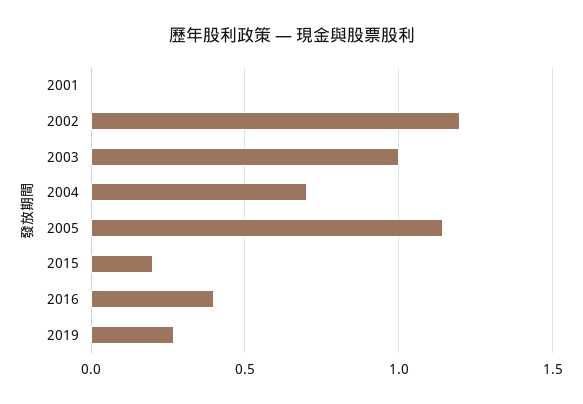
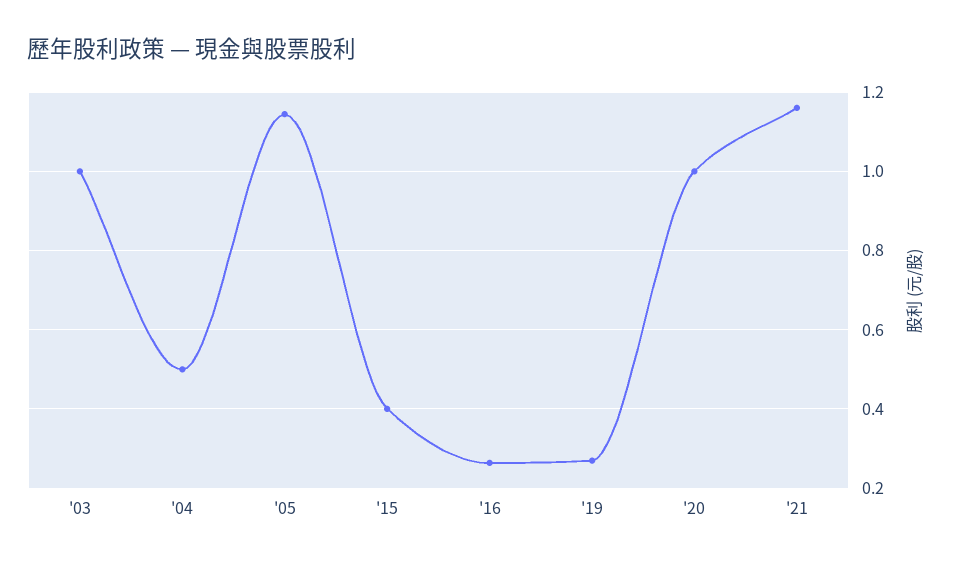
2001: 0 -> none
2002: 1.2 -> none
2004: 0.7 -> 0.5
2015: 0.2 -> 0.4
2016: 0.4 -> 0.26
'20: none -> 1
'21: none -> 1.16

